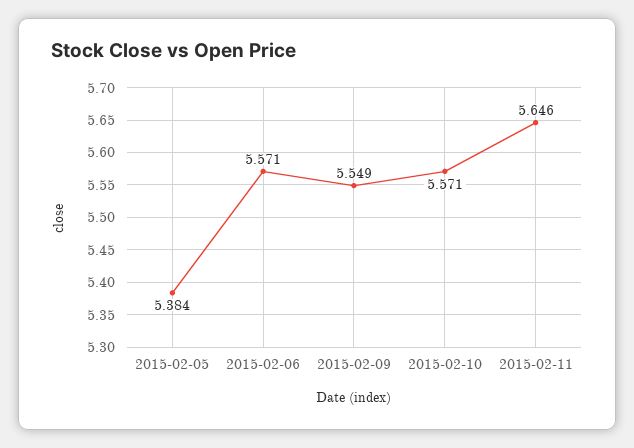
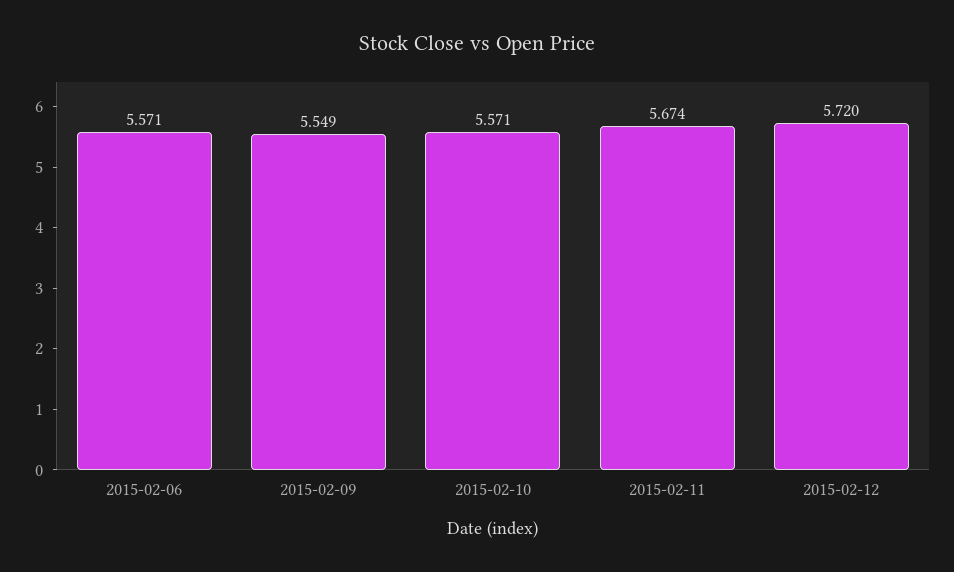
2015-02-05: 5.384 -> none
2015-02-11: 5.646 -> 5.674
2015-02-12: none -> 5.72

